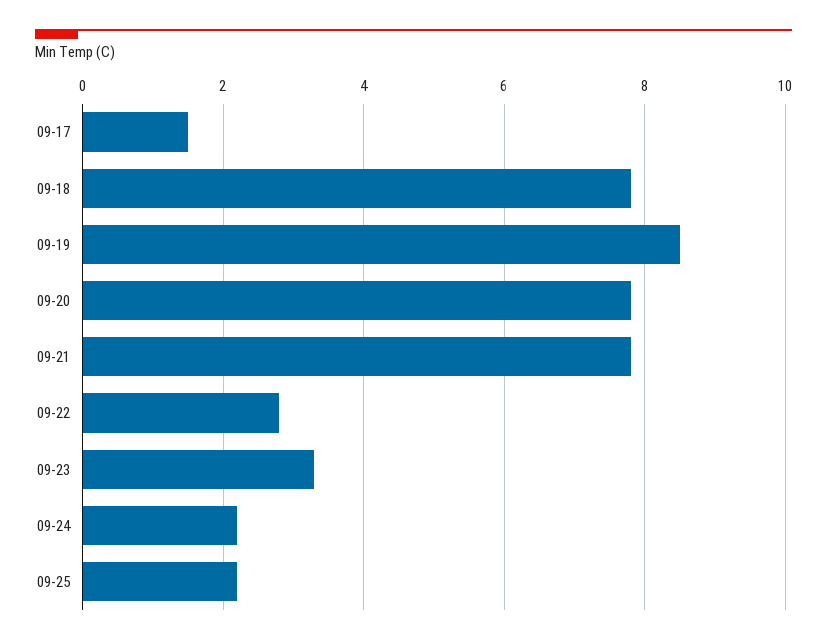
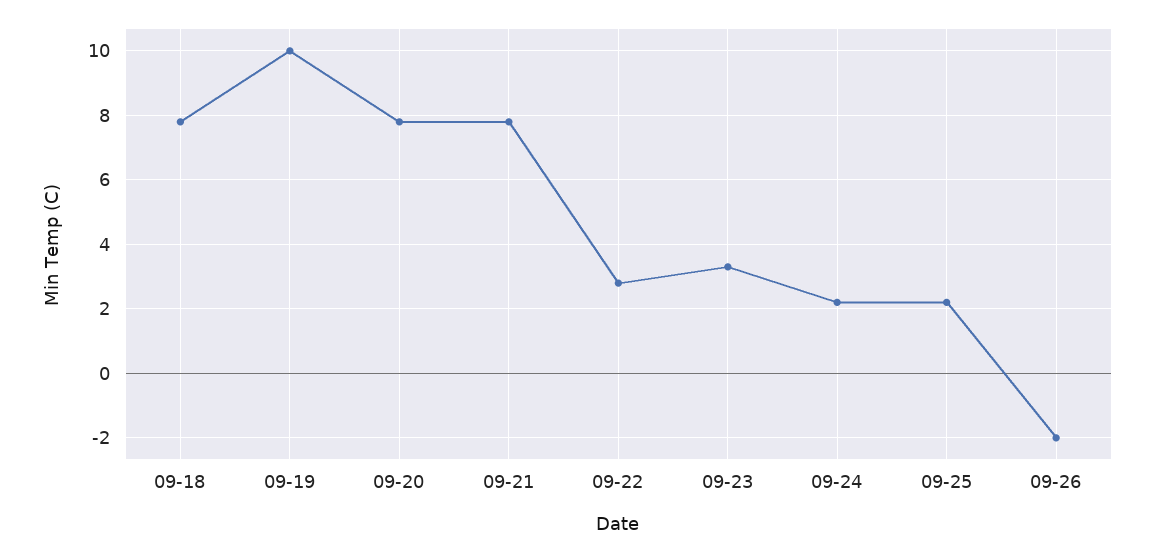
09-17: 1.5 -> none
09-19: 8.5 -> 10
09-26: none -> -2

